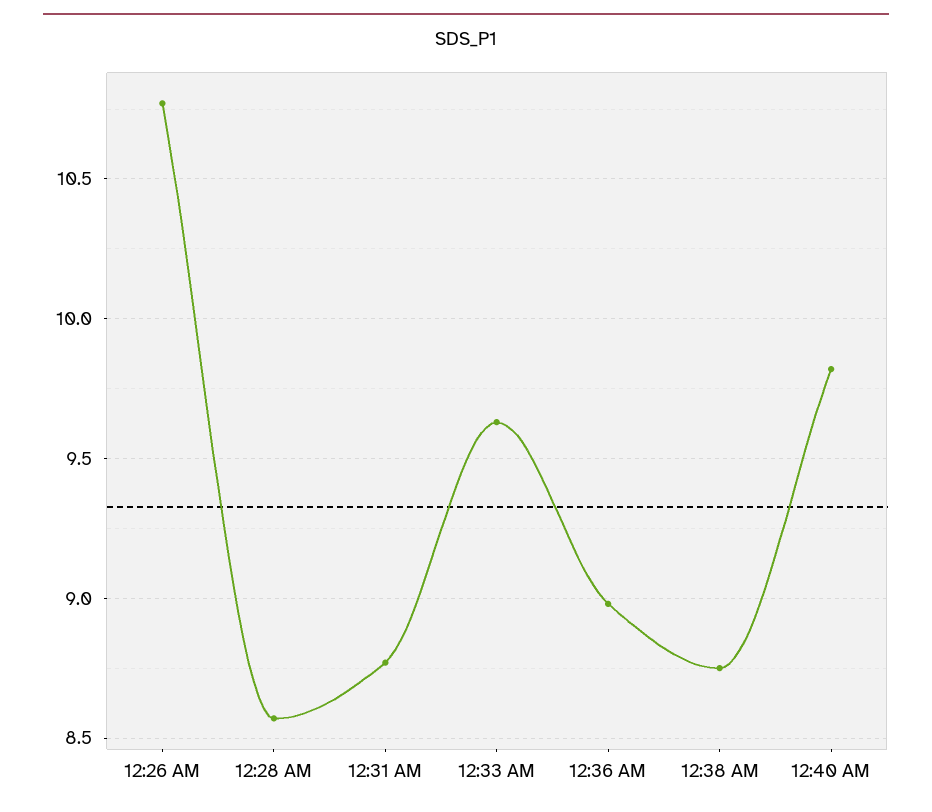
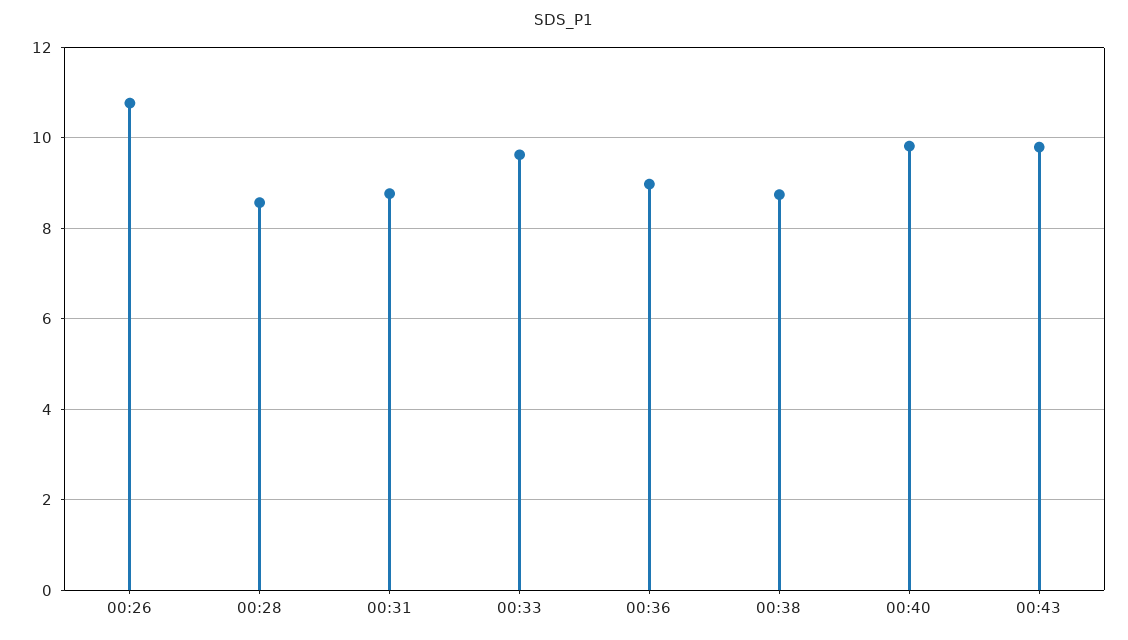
00:43: none -> 9.8

